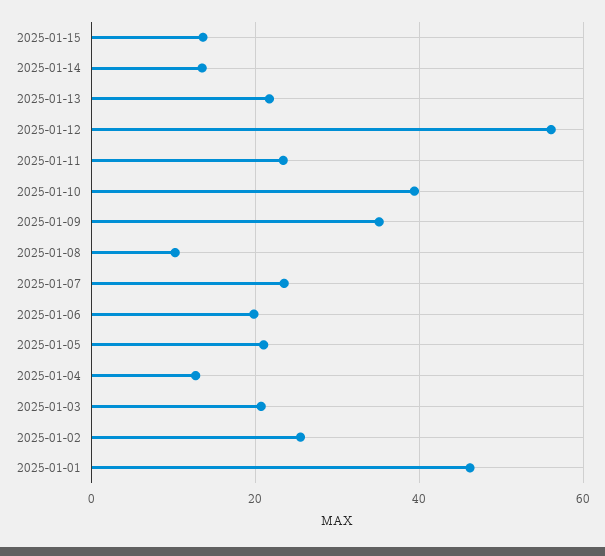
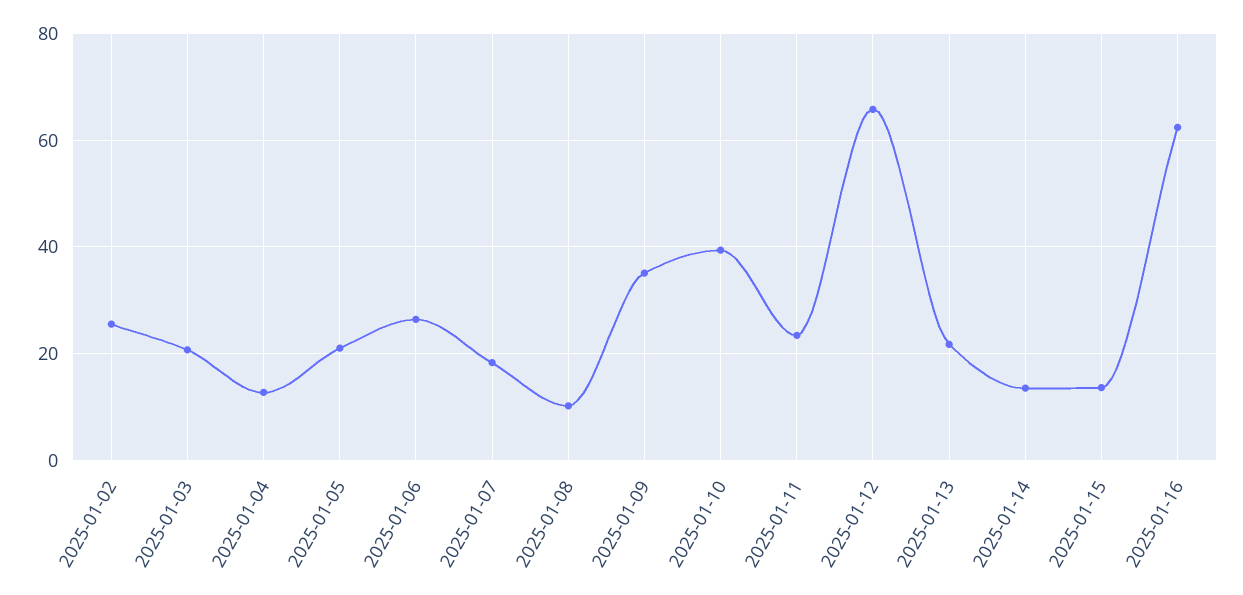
2025-01-12: 56 -> 66
2025-01-07: 24 -> 18
2025-01-06: 20 -> 26
2025-01-01: 46 -> none
2025-01-16: none -> 62

